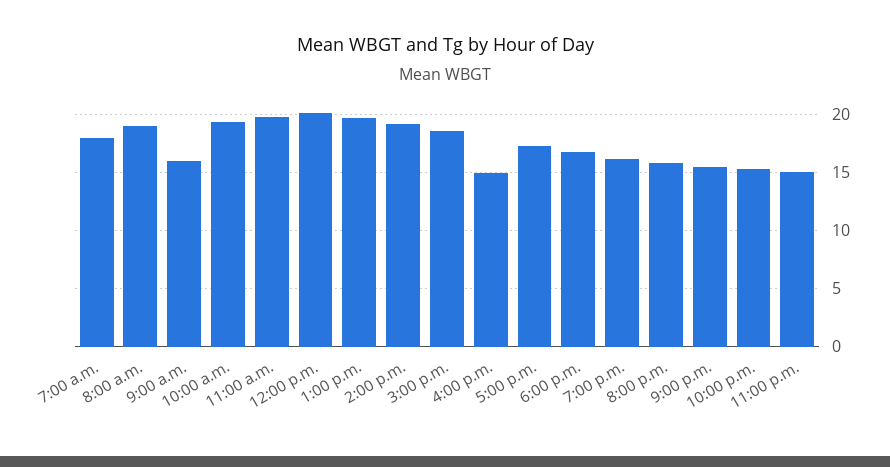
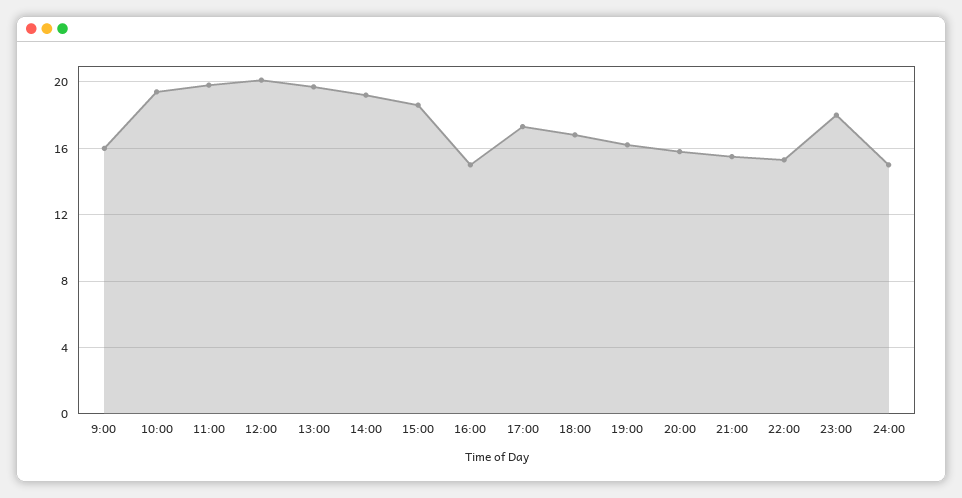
7:00 a.m.: 18 -> none
8:00 a.m.: 19 -> none
11:00 p.m.: 15 -> 18
24:00: none -> 15

